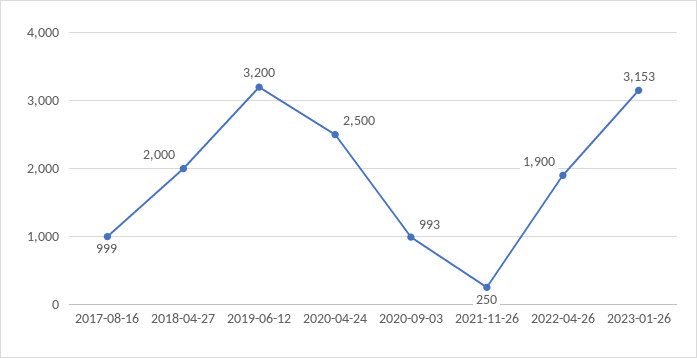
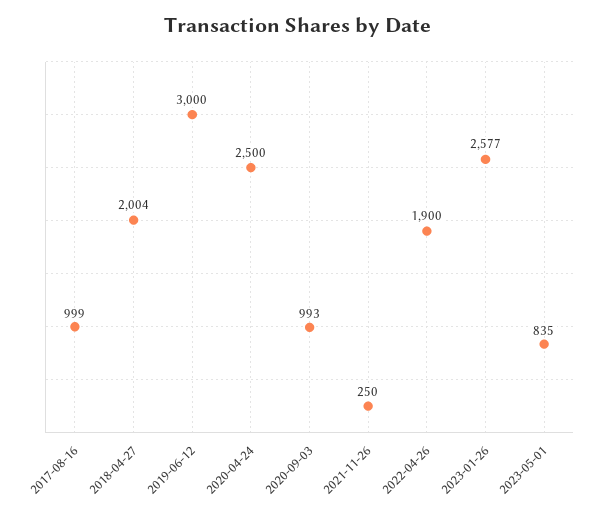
2018-04-27: 2000 -> 2004
2019-06-12: 3200 -> 3000
2023-01-26: 3153 -> 2577
2023-05-01: none -> 835

